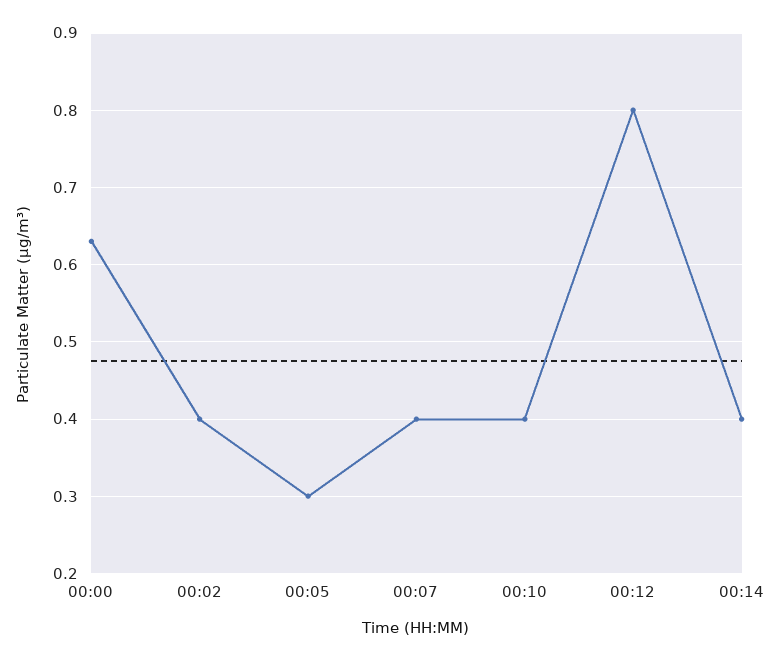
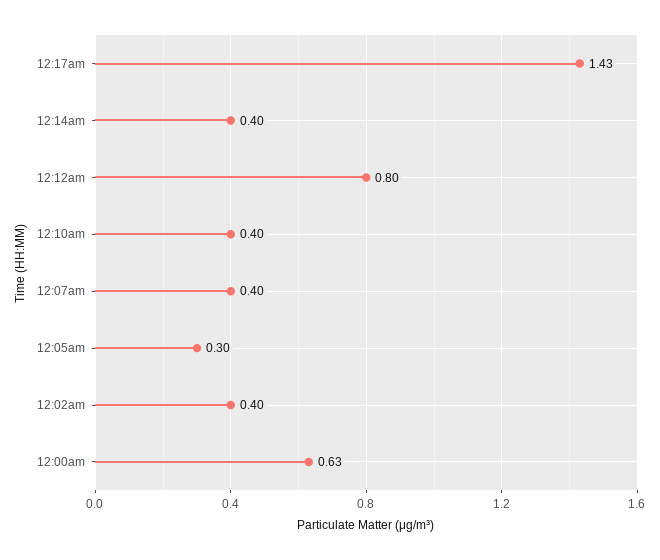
12:17am: none -> 1.43

